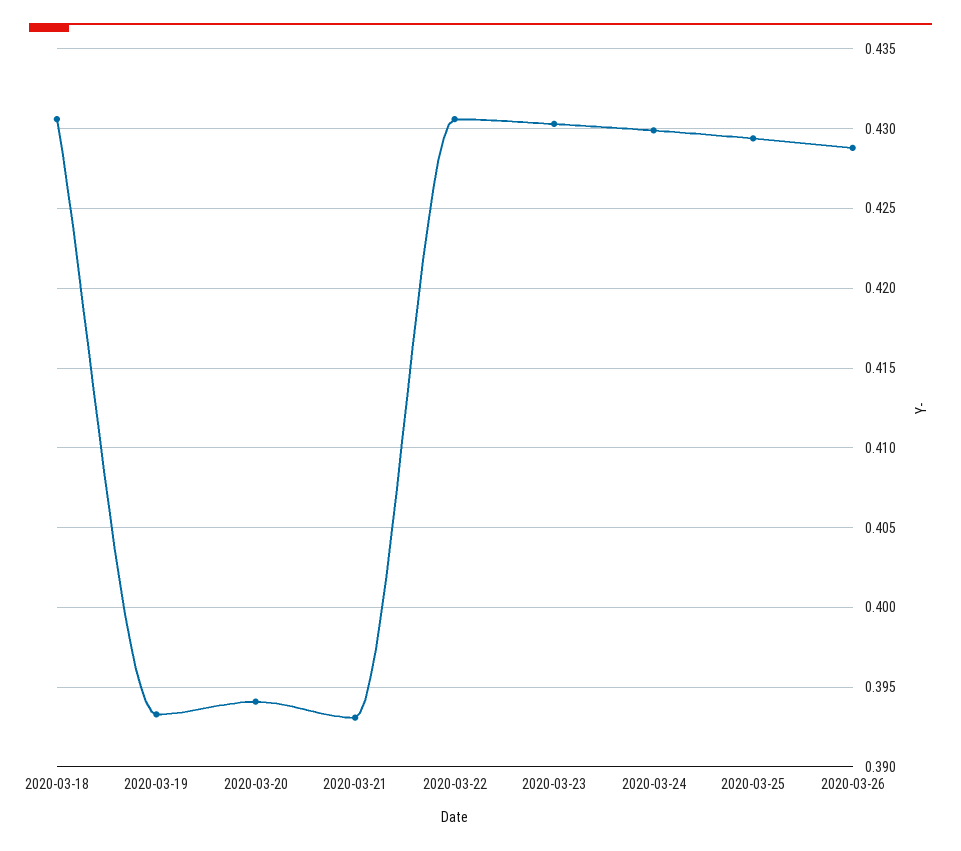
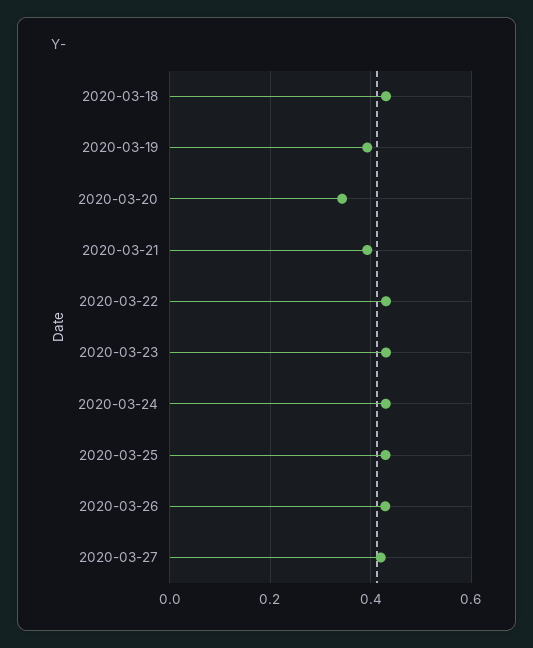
2020-03-20: 0.394 -> 0.34
2020-03-27: none -> 0.42

